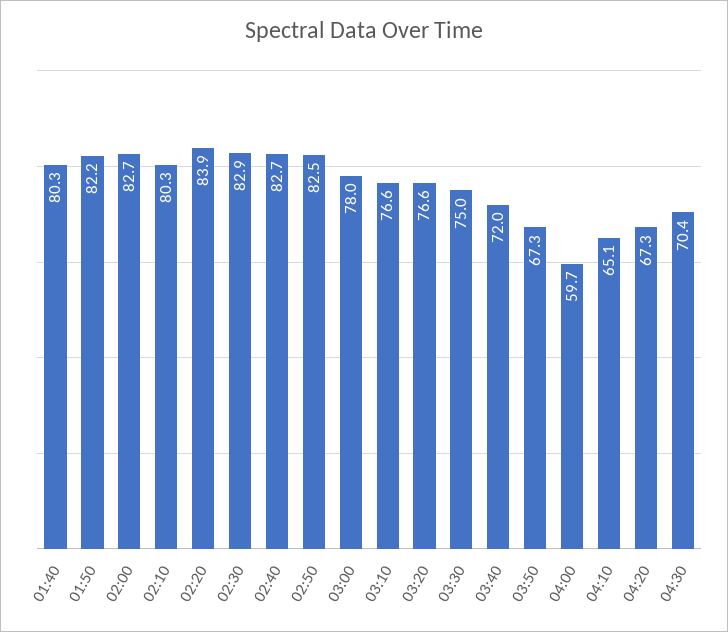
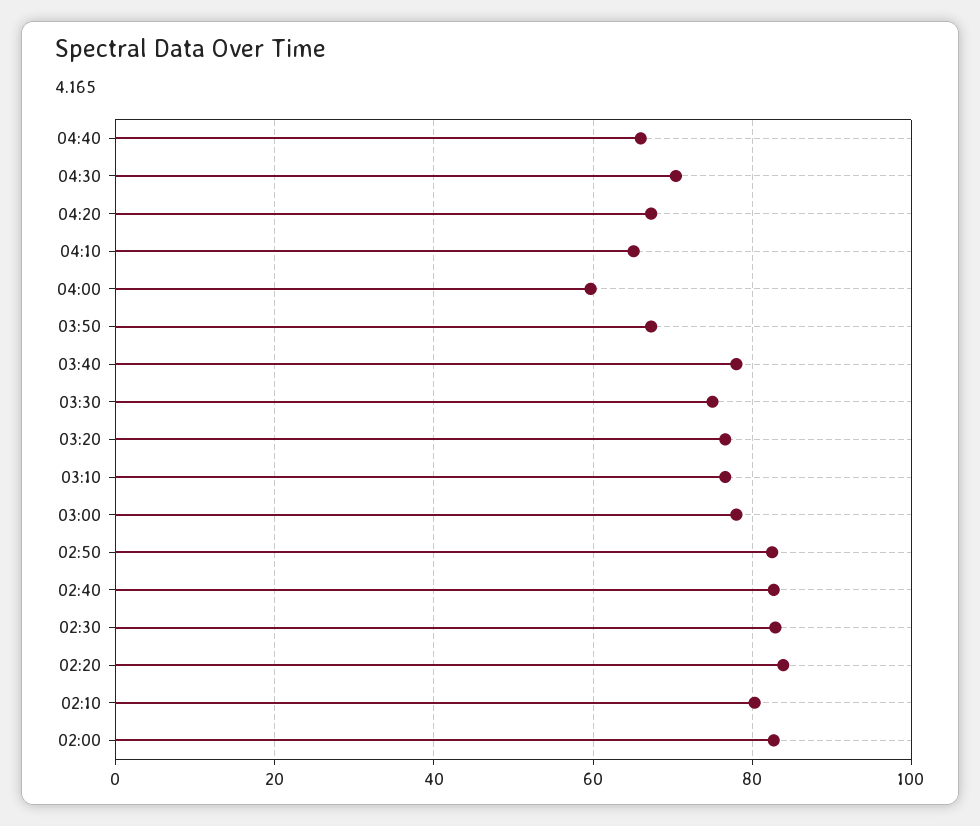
01:40: 80.3 -> none
01:50: 82.2 -> none
03:40: 72 -> 78
04:40: none -> 66

